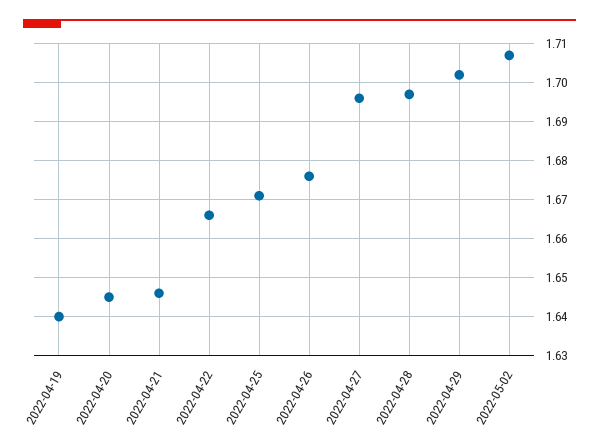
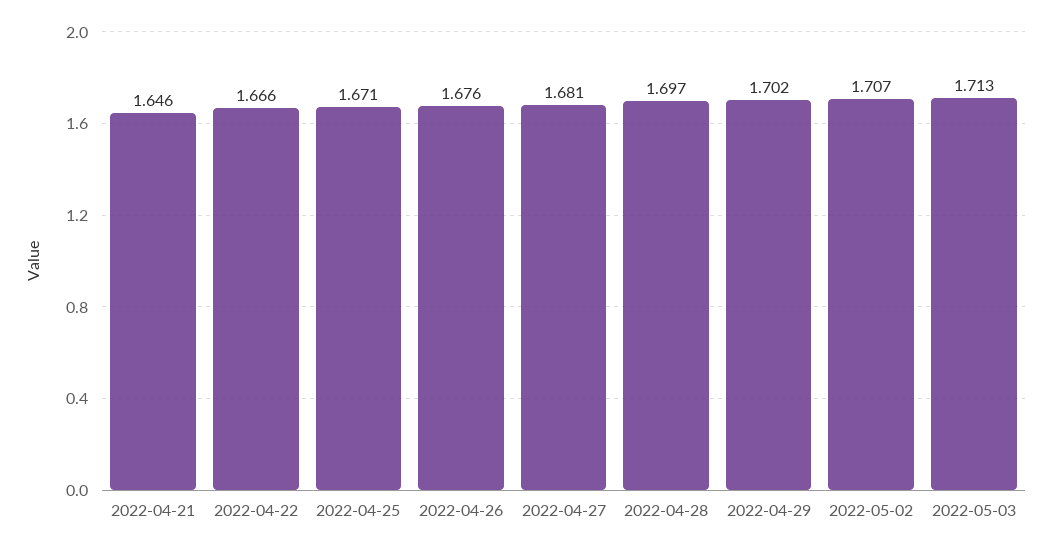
2022-04-19: 1.64 -> none
2022-04-20: 1.645 -> none
2022-04-27: 1.695 -> 1.681
2022-05-03: none -> 1.713

